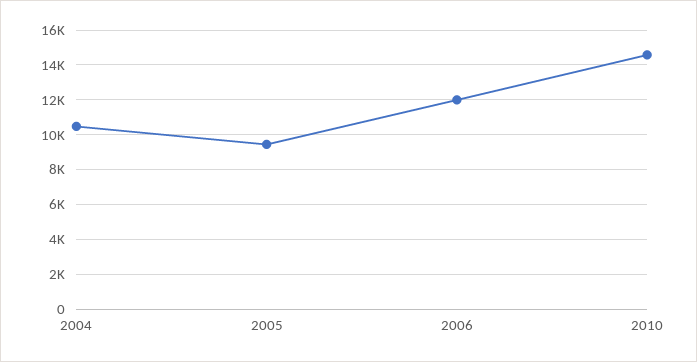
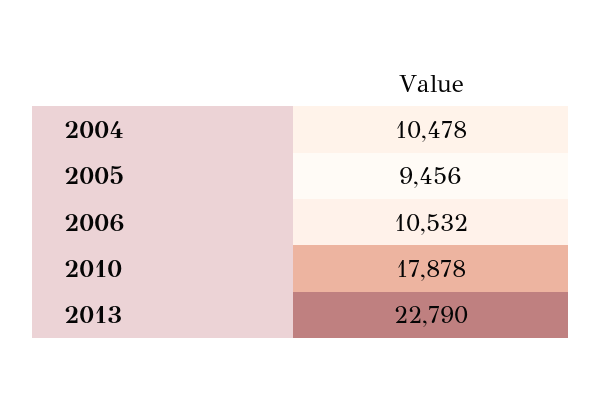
2006: 12000 -> 10532
2010: 14500 -> 17878
2013: none -> 22790

